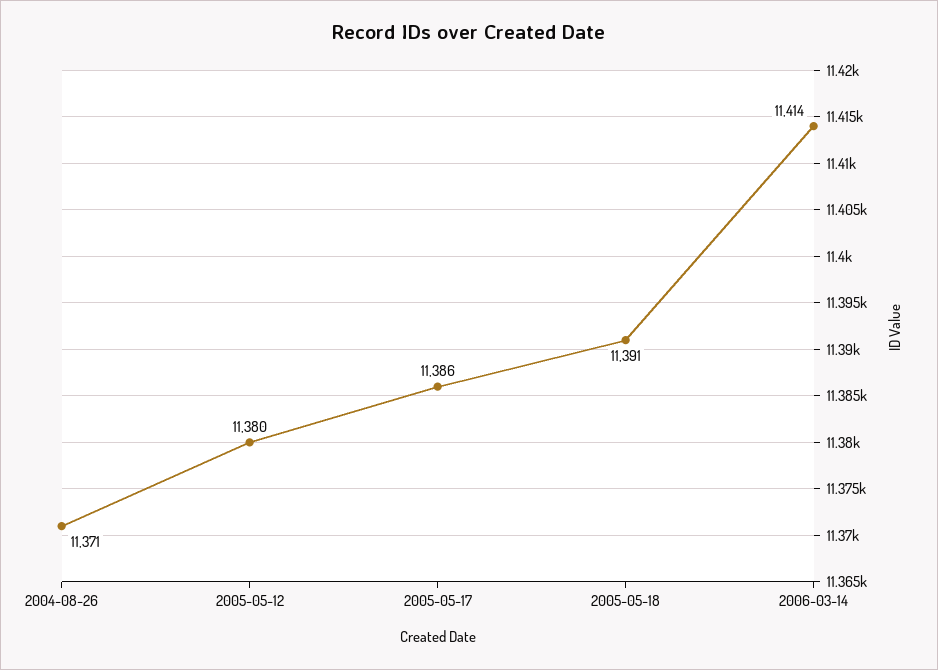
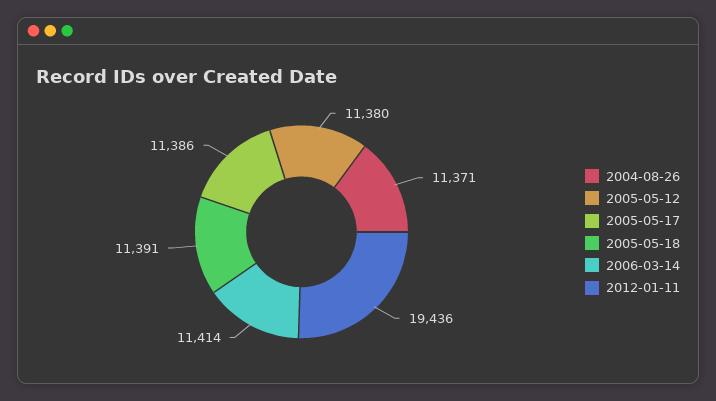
2012-01-11: none -> 19436

